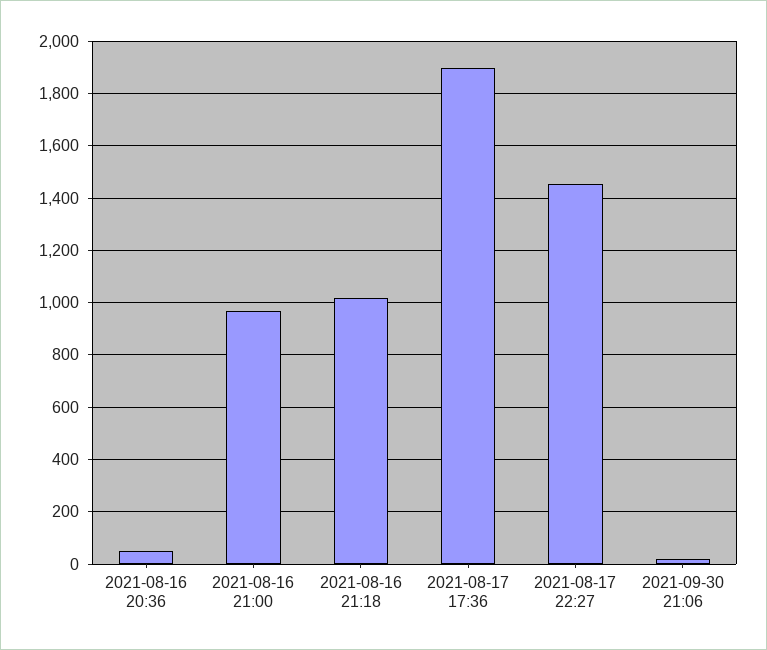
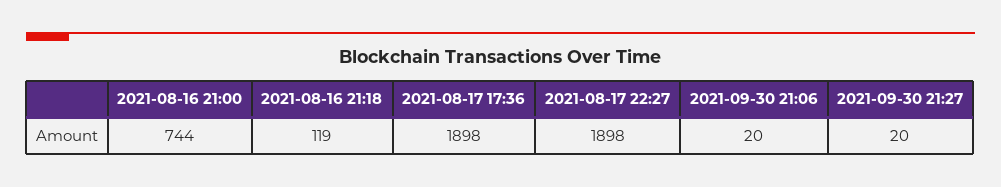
2021-08-16 20:36: 50 -> none
2021-08-16 21:00: 975 -> 744
2021-08-16 21:18: 1025 -> 119
2021-08-17 22:27: 1450 -> 1898
2021-09-30 21:27: none -> 20

